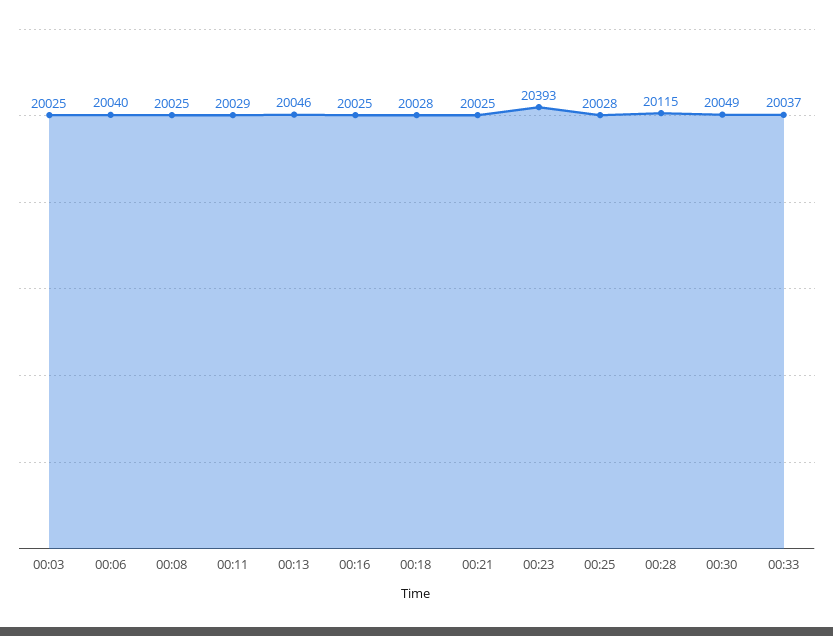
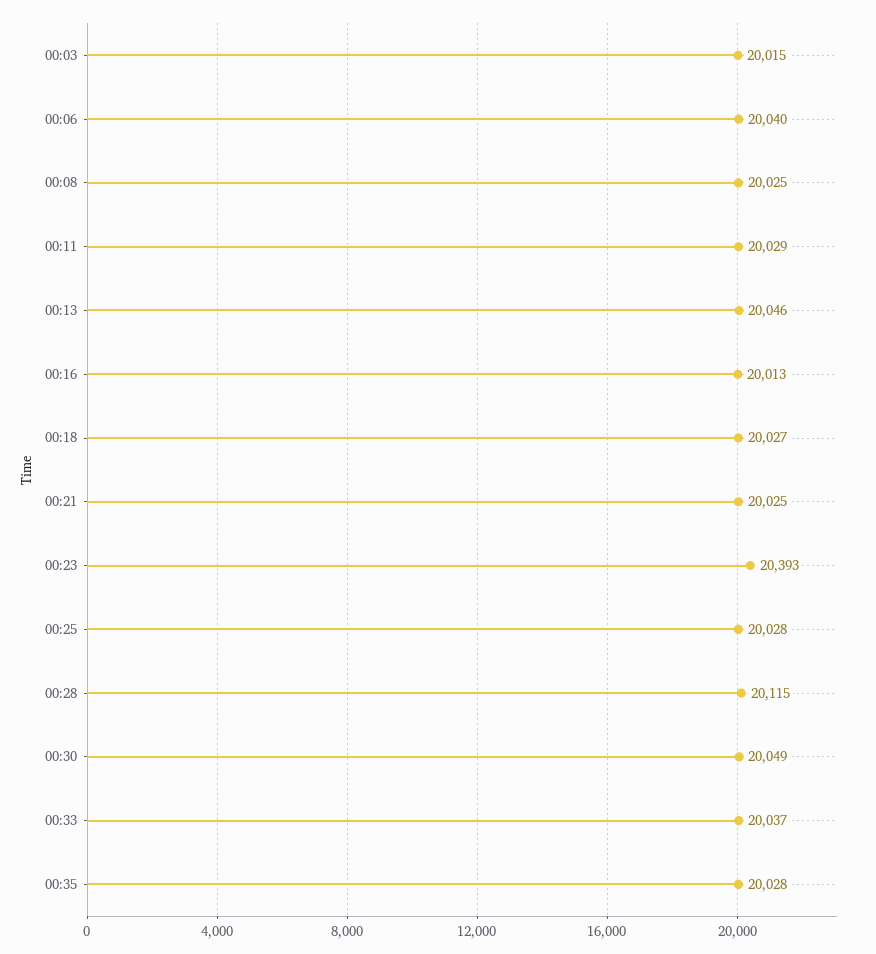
00:03: 20025 -> 20015
00:16: 20025 -> 20013
00:18: 20028 -> 20027
00:35: none -> 20028

